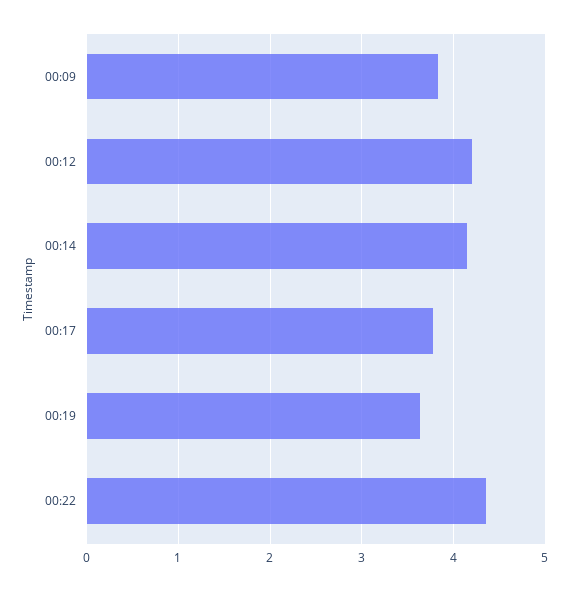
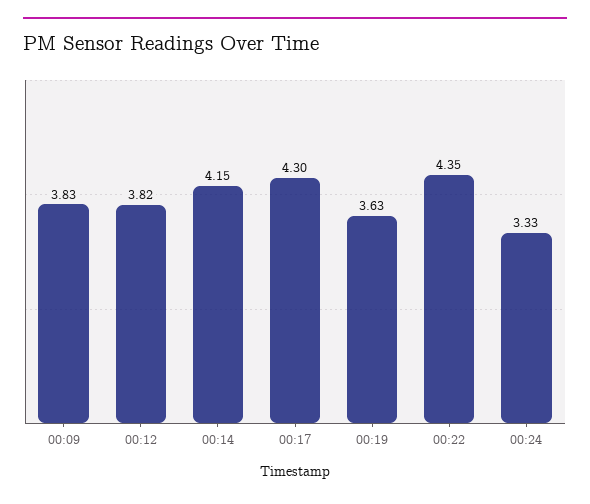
00:12: 4.2 -> 3.82
00:17: 3.8 -> 4.3
00:24: none -> 3.33

